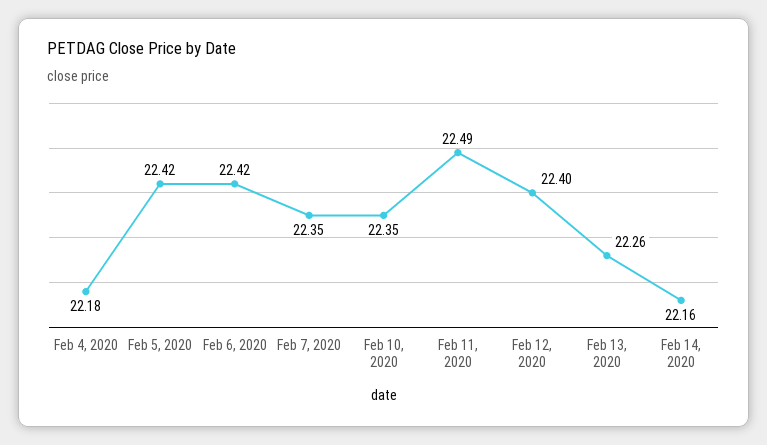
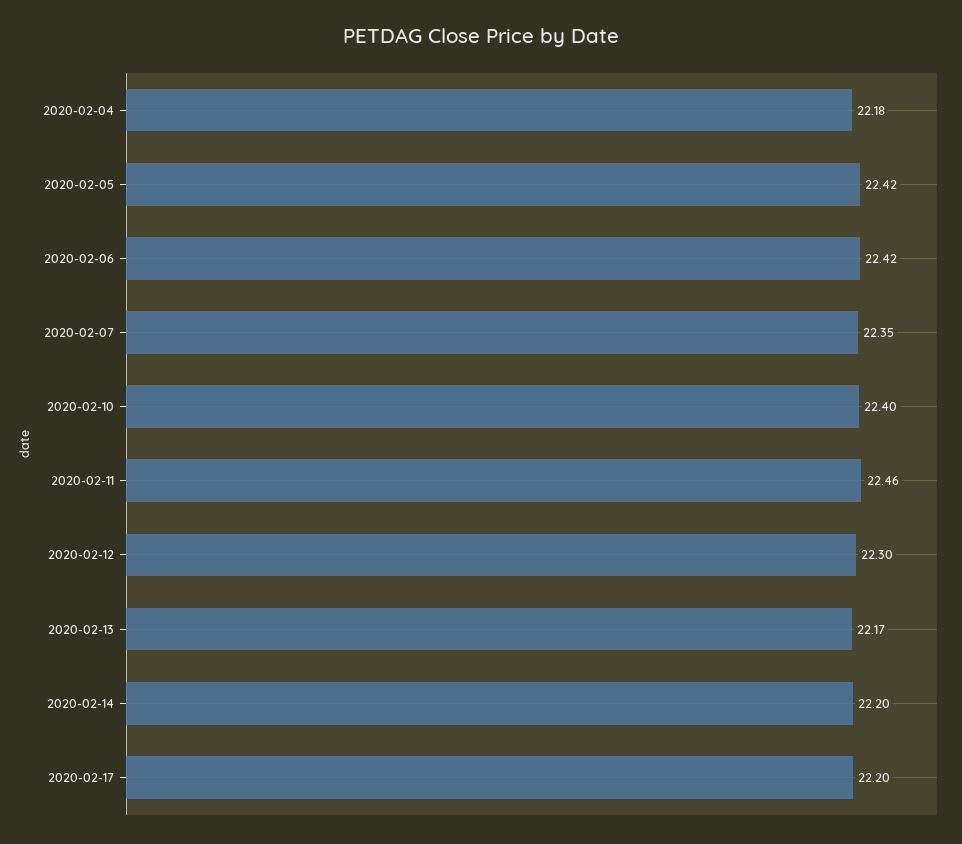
Feb 10, 2020: 22.35 -> 22.4
Feb 11, 2020: 22.49 -> 22.46
Feb 12, 2020: 22.4 -> 22.3
Feb 13, 2020: 22.26 -> 22.17
Feb 14, 2020: 22.16 -> 22.2
2020-02-17: none -> 22.2

